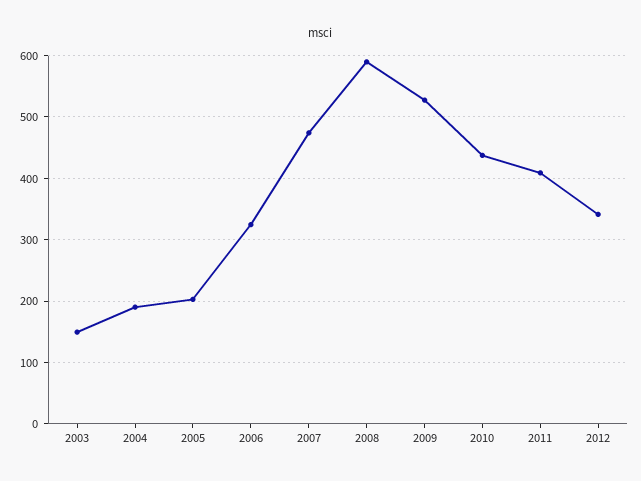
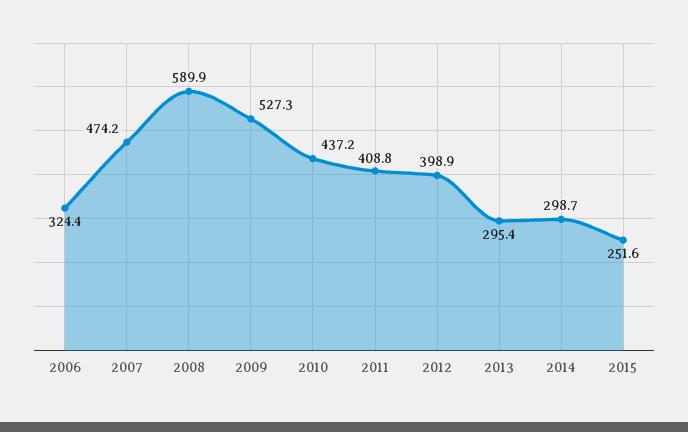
2003: 150 -> none
2004: 190 -> none
2005: 200 -> none
2012: 340 -> 398.9
2013: none -> 295.4
2014: none -> 298.7
2015: none -> 251.6

